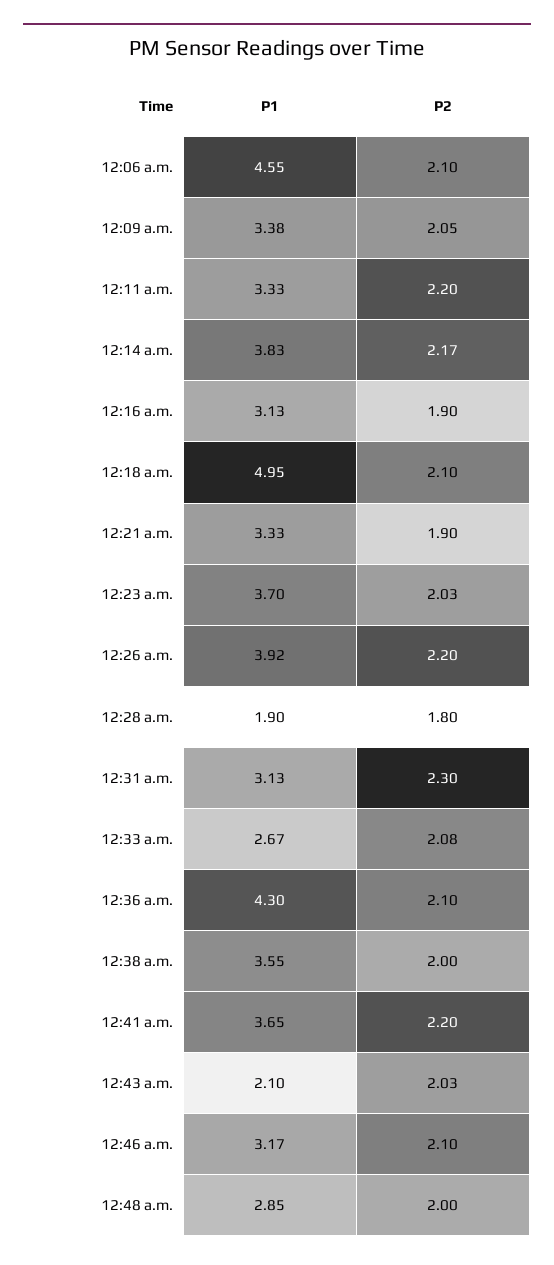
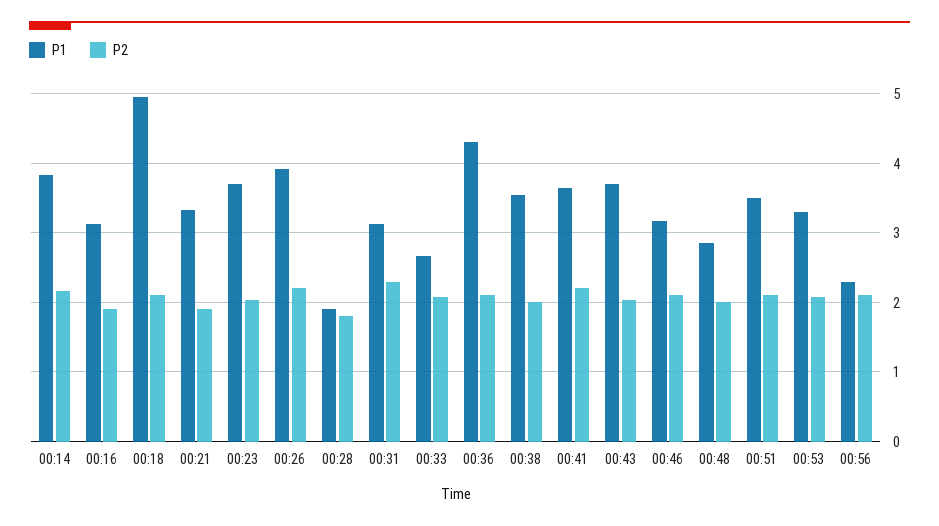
P1, 12:06 a.m.: 4.55 -> none
P2, 12:06 a.m.: 2.1 -> none
P1, 12:09 a.m.: 3.38 -> none
P2, 12:09 a.m.: 2.05 -> none
P1, 12:11 a.m.: 3.33 -> none
P2, 12:11 a.m.: 2.2 -> none
P1, 12:43 a.m.: 2.1 -> 3.7
P1, 00:51: none -> 3.5
P2, 00:51: none -> 2.1
P1, 00:53: none -> 3.3
P2, 00:53: none -> 2.1
P1, 00:56: none -> 2.3
P2, 00:56: none -> 2.1

